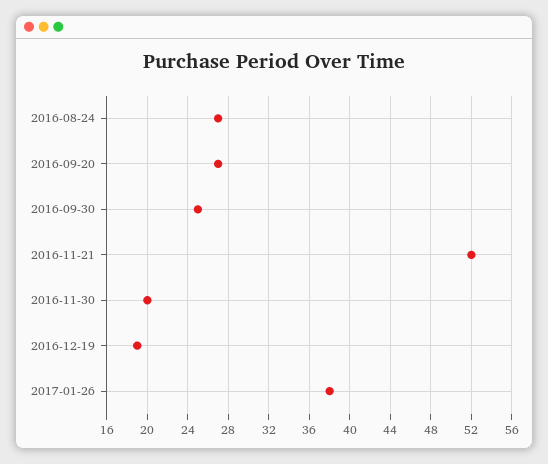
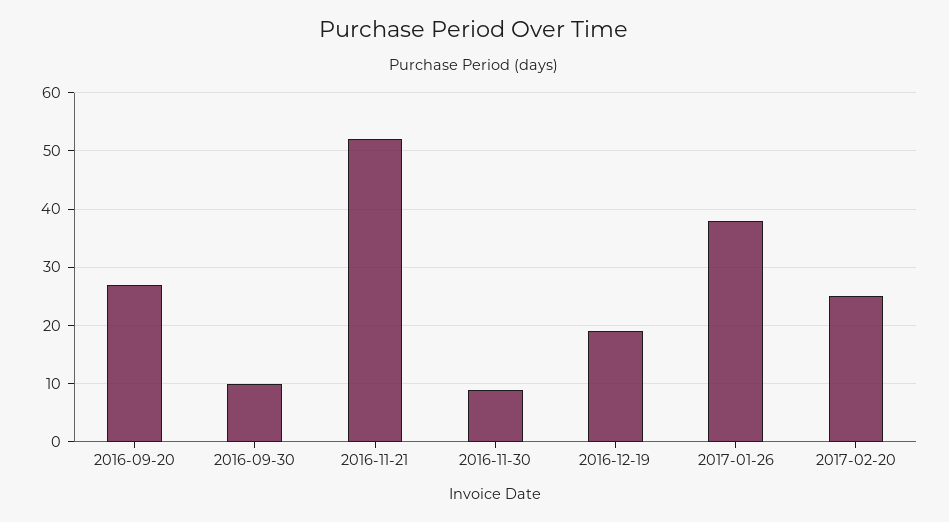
2016-08-24: 27 -> none
2016-09-30: 25 -> 10
2016-11-30: 20 -> 10
2017-02-20: none -> 25

